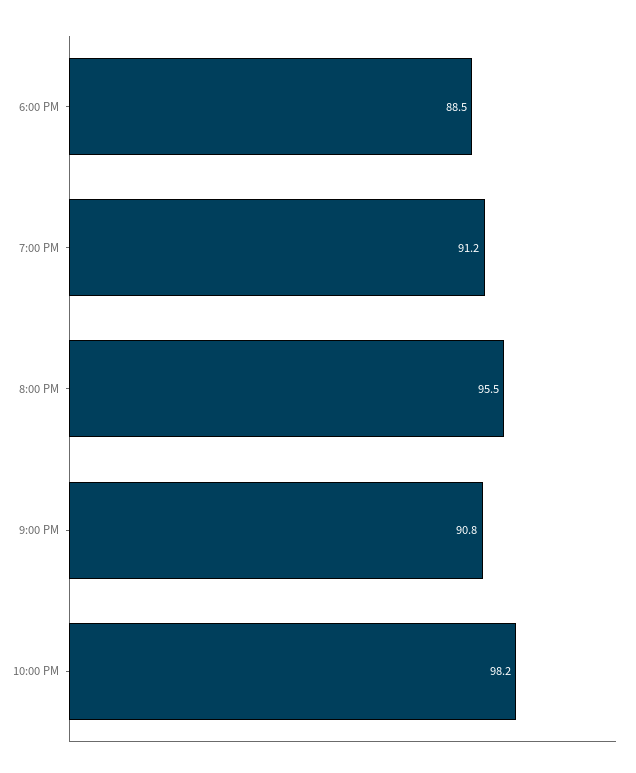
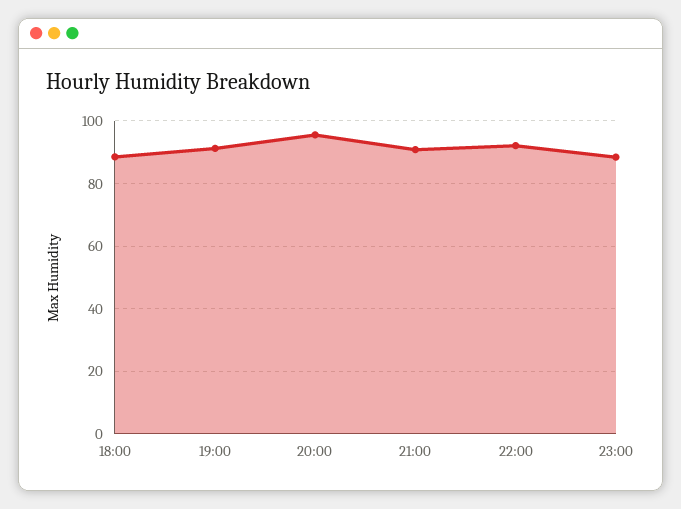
10:00 PM: 98.2 -> 92
23:00: none -> 88

